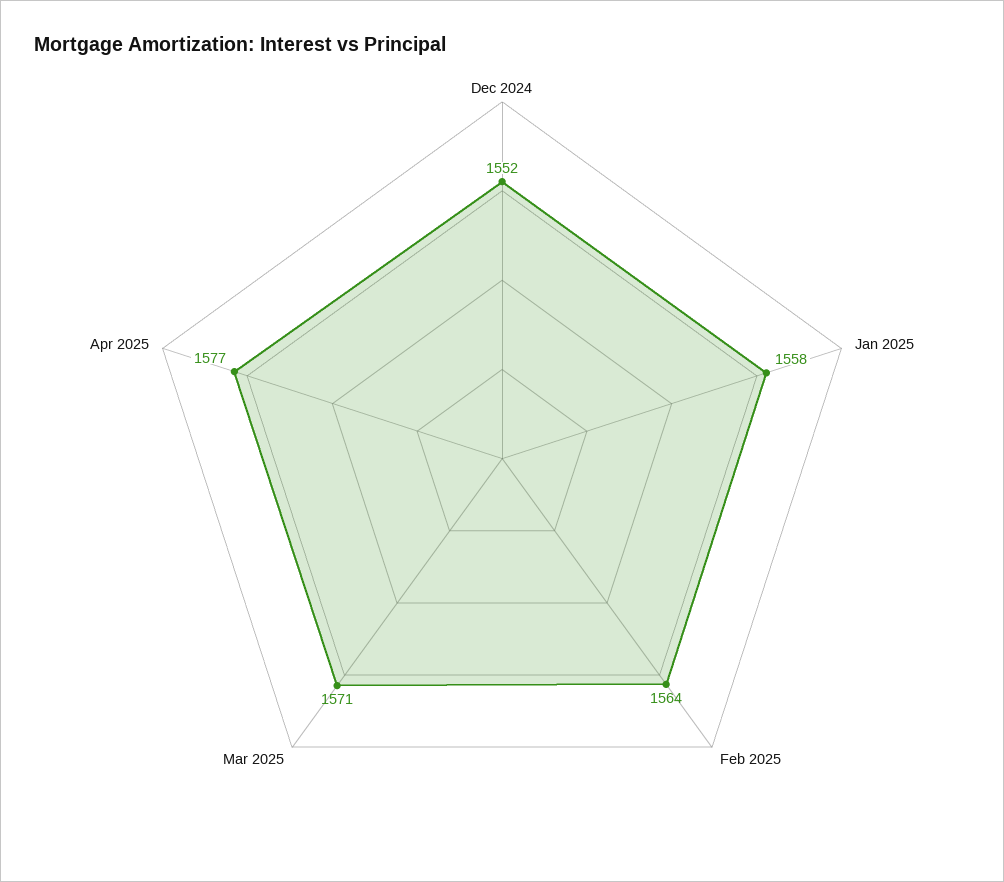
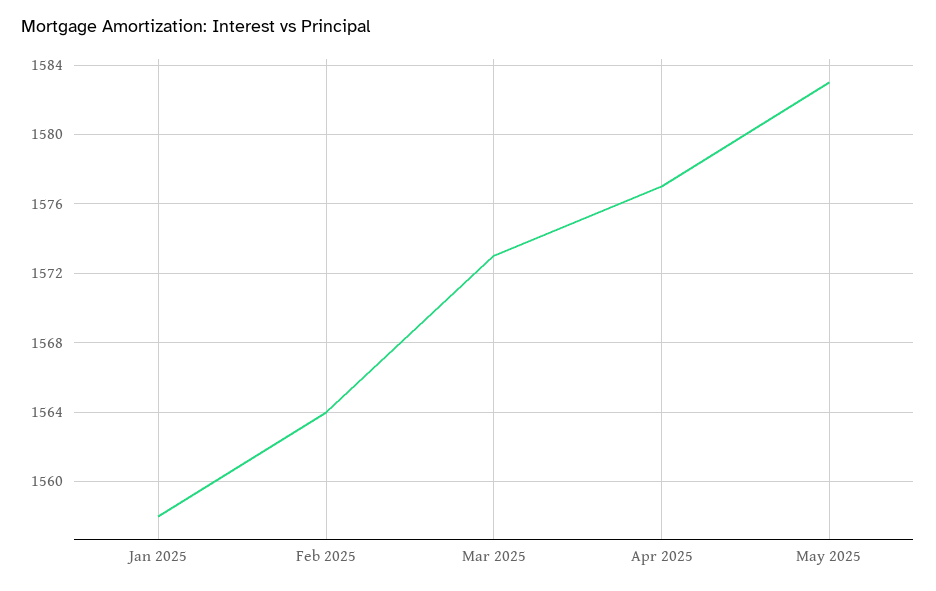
Dec 2024: 1552 -> none
Mar 2025: 1571 -> 1573
May 2025: none -> 1583

